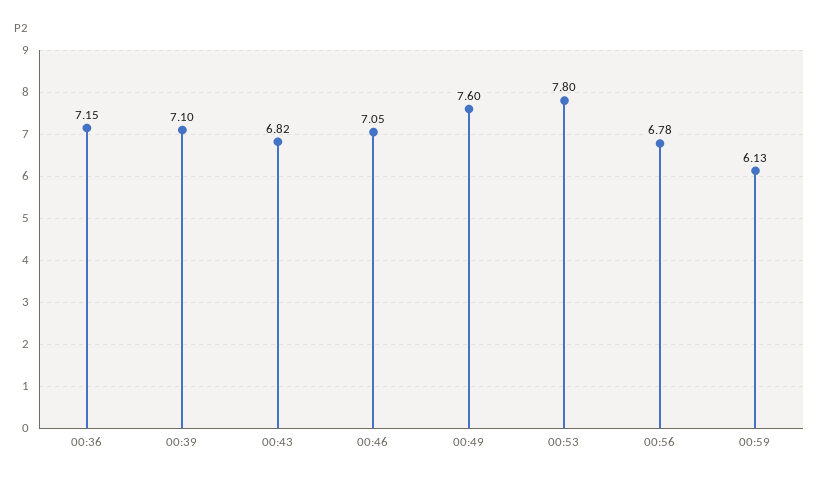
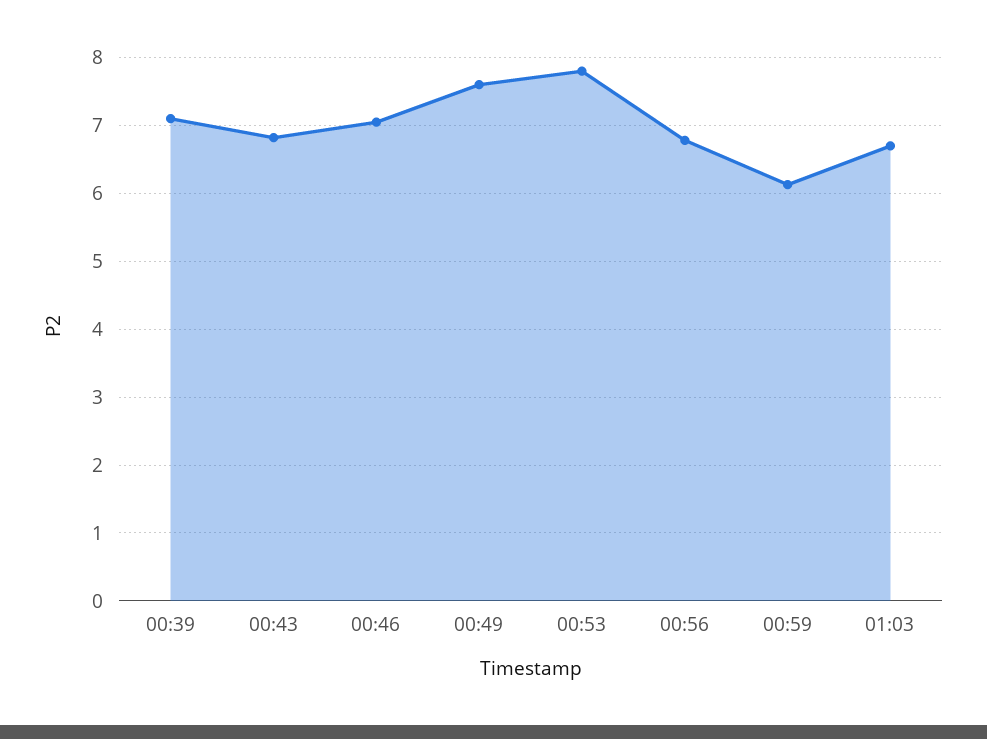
00:36: 7.15 -> none
01:03: none -> 6.7

